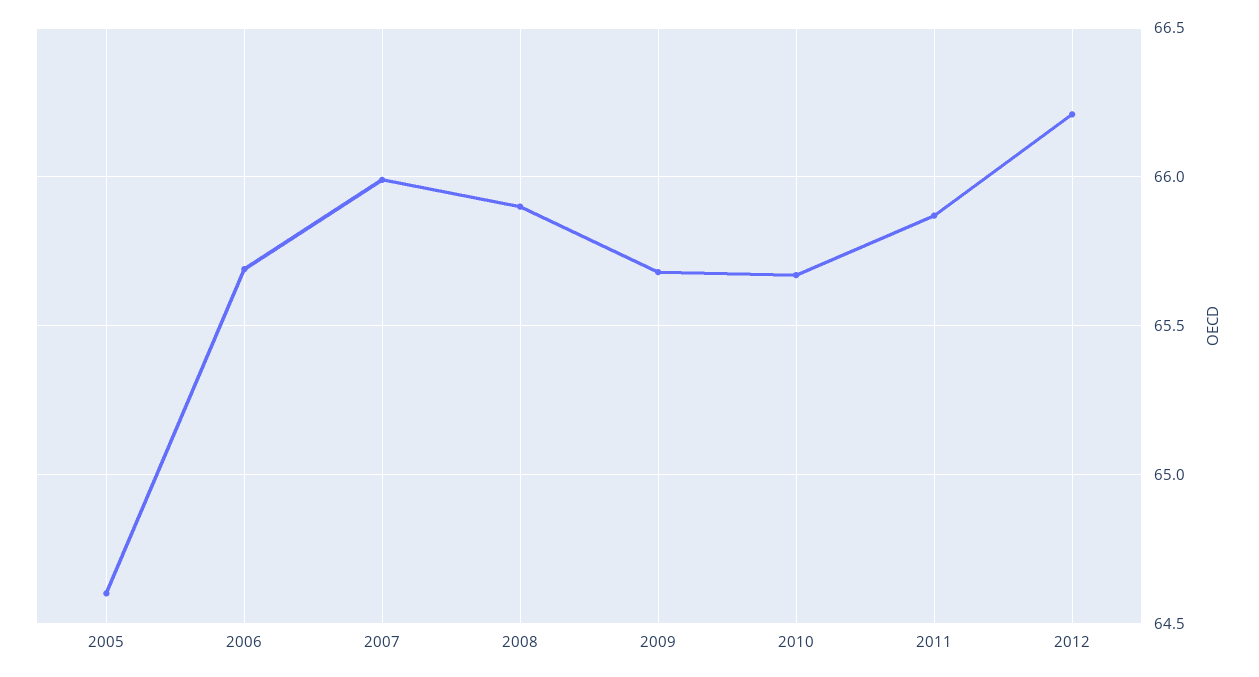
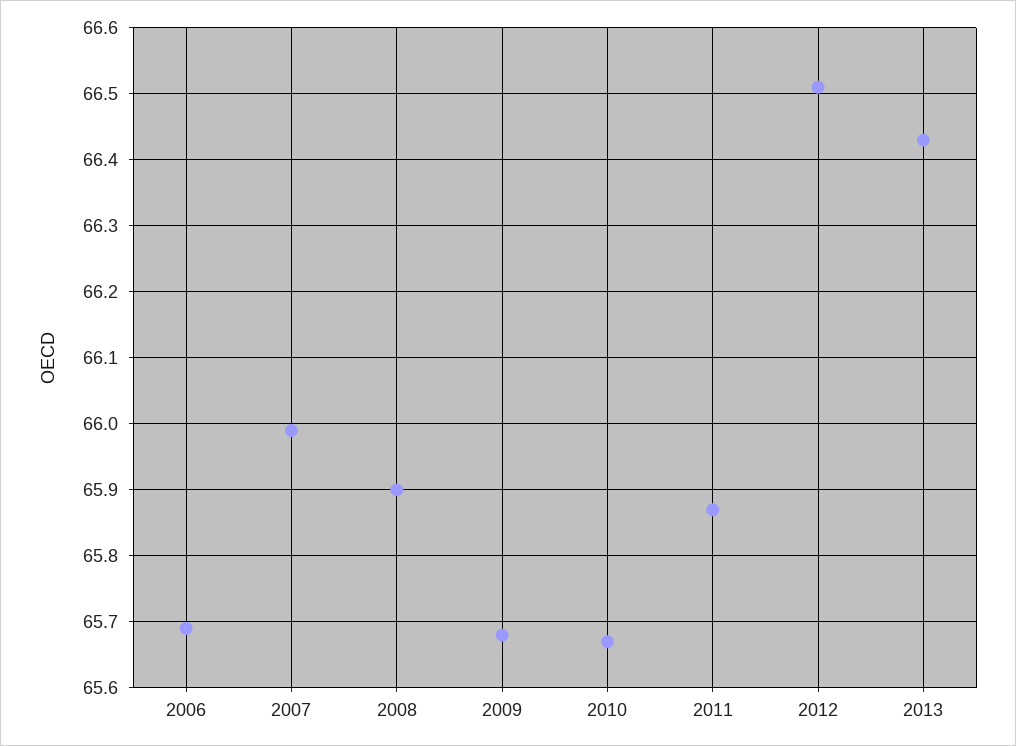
2005: 64.6 -> none
2012: 66.2 -> 66.51
2013: none -> 66.43

